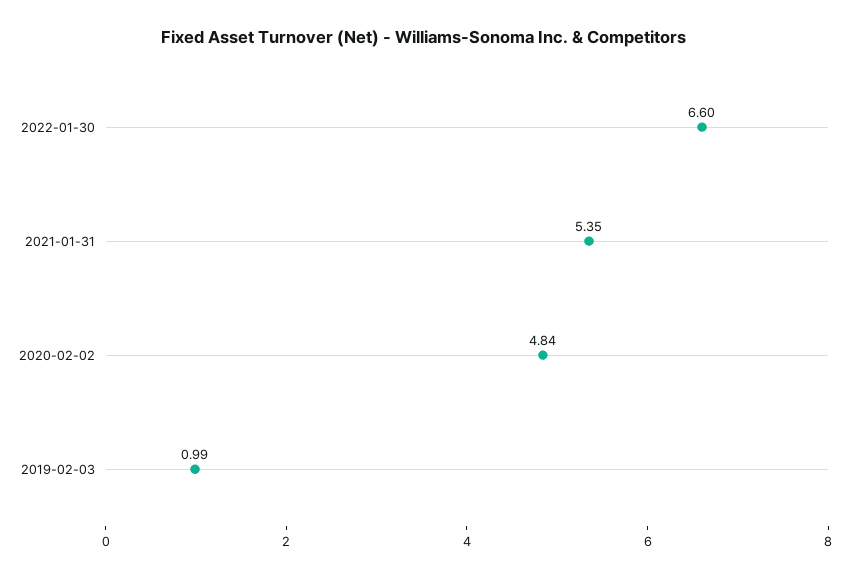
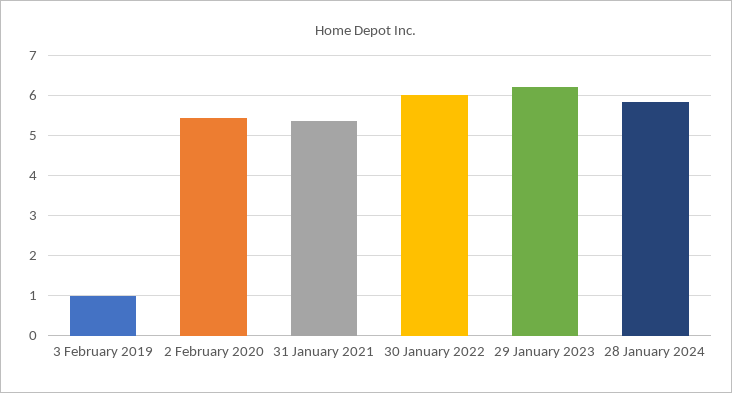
2022-01-30: 6.6 -> 6
2020-02-02: 4.84 -> 5.4
29 January 2023: none -> 6.2
28 January 2024: none -> 5.8

